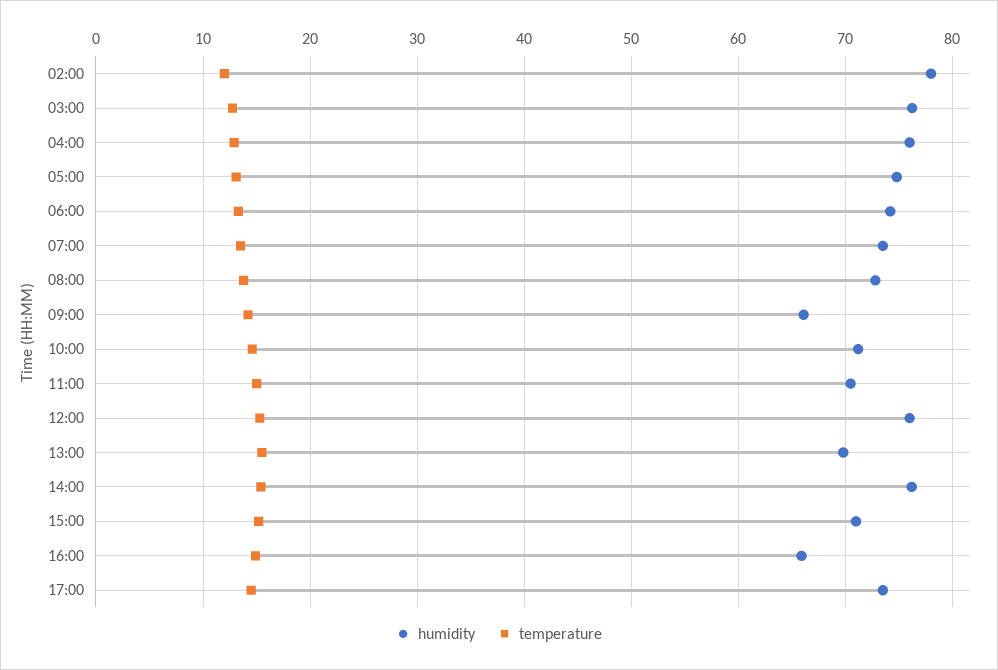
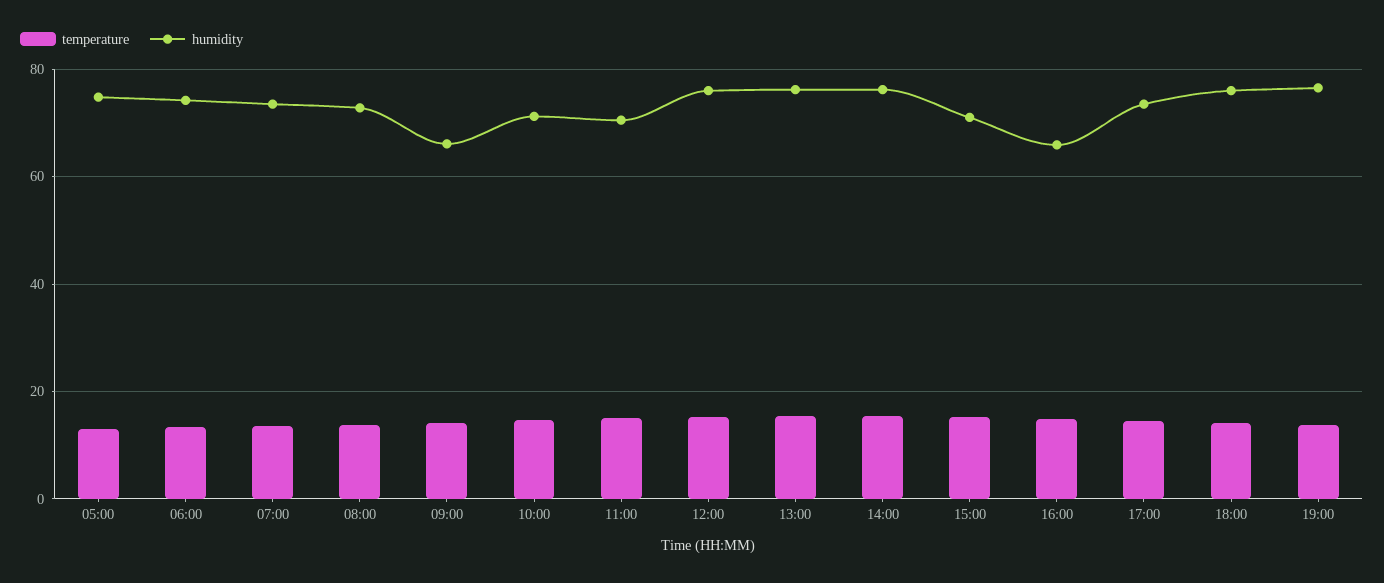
humidity, 02:00: 78 -> none
temperature, 02:00: 12 -> none
humidity, 03:00: 76 -> none
temperature, 03:00: 13 -> none
humidity, 04:00: 76 -> none
temperature, 04:00: 13 -> none
humidity, 13:00: 70 -> 76
temperature, 18:00: none -> 14
humidity, 18:00: none -> 76
temperature, 19:00: none -> 14
humidity, 19:00: none -> 76

